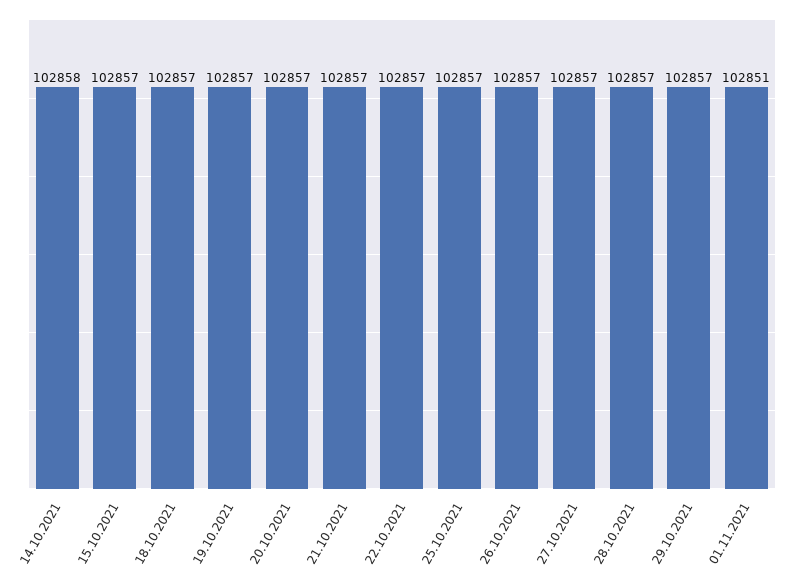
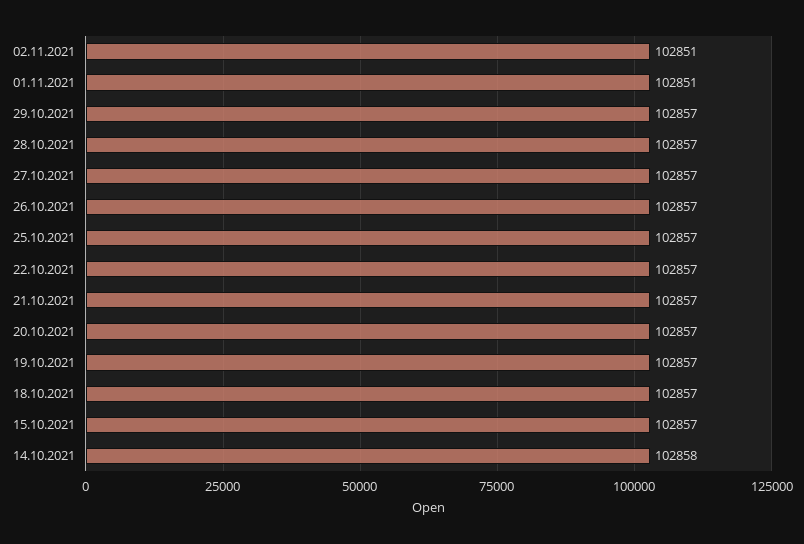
02.11.2021: none -> 102851

